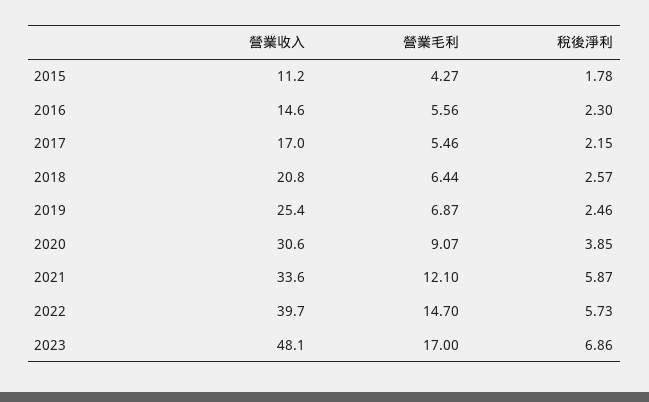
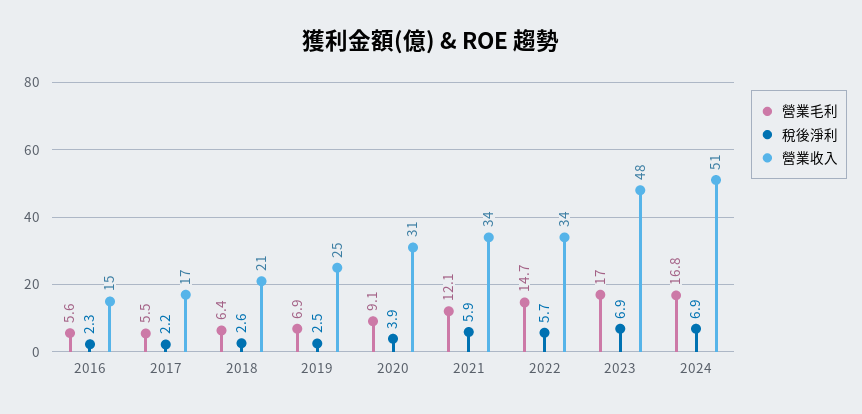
營業收入, 2015: 11.2 -> none
營業毛利, 2015: 4.27 -> none
稅後淨利, 2015: 1.78 -> none
營業收入, 2022: 39.7 -> 34
營業毛利, 2024: none -> 16.8
稅後淨利, 2024: none -> 6.9
營業收入, 2024: none -> 51

